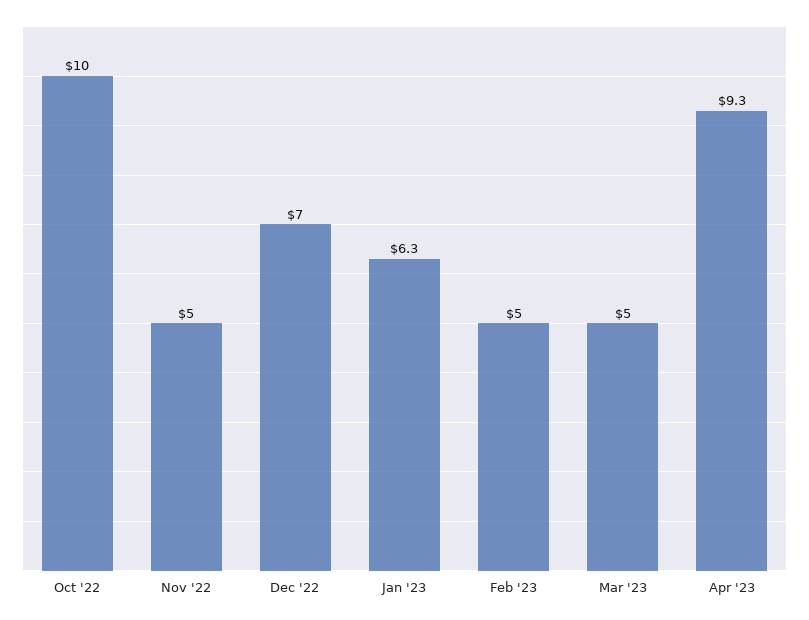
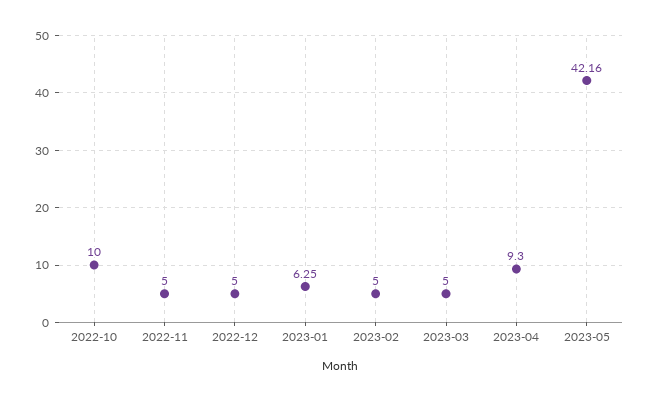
Dec '22: 7 -> 5
2023-05: none -> 42.16

